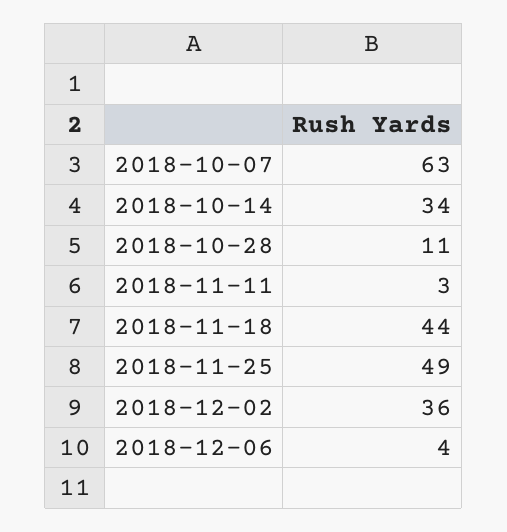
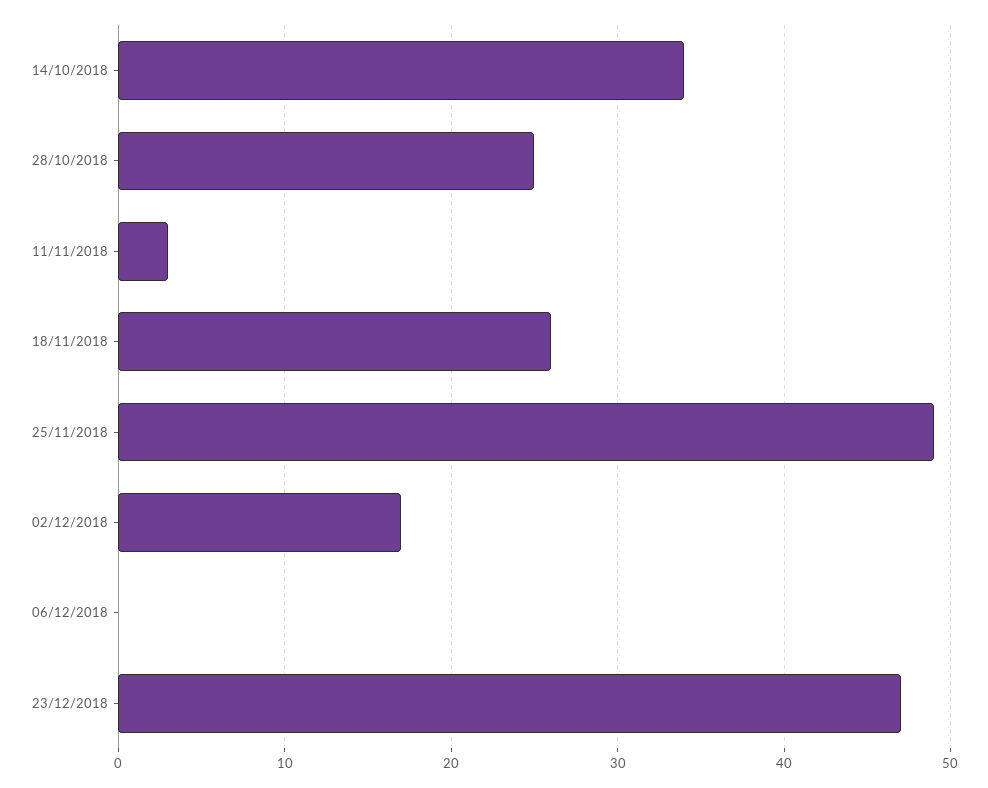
2018-10-07: 63 -> none
2018-10-28: 11 -> 25
2018-11-18: 44 -> 26
2018-12-02: 36 -> 17
2018-12-06: 4 -> 0
23/12/2018: none -> 47

